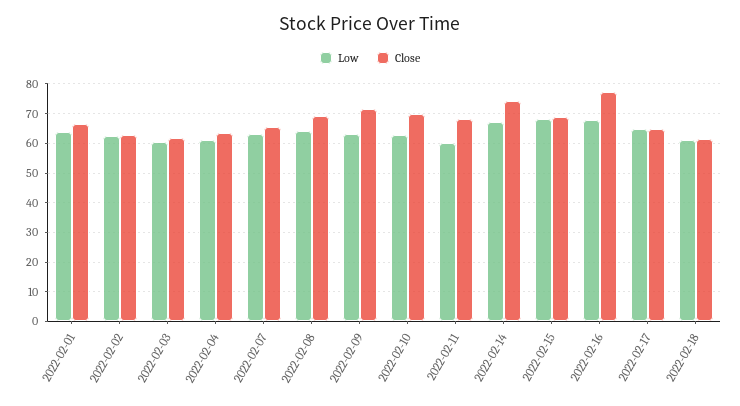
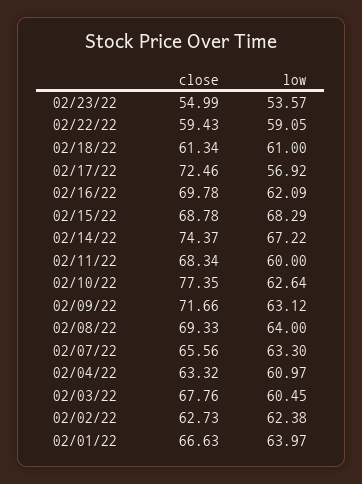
Close, 2022-02-03: 62.5 -> 67.76
Close, 2022-02-10: 70 -> 77.35
Low, 2022-02-16: 67.5 -> 62.09
Close, 2022-02-16: 77.5 -> 69.78
Low, 2022-02-17: 65 -> 56.92
Close, 2022-02-17: 65 -> 72.46
Close, 02/23/22: none -> 54.99
Low, 02/23/22: none -> 53.57
Close, 02/22/22: none -> 59.43
Low, 02/22/22: none -> 59.05

